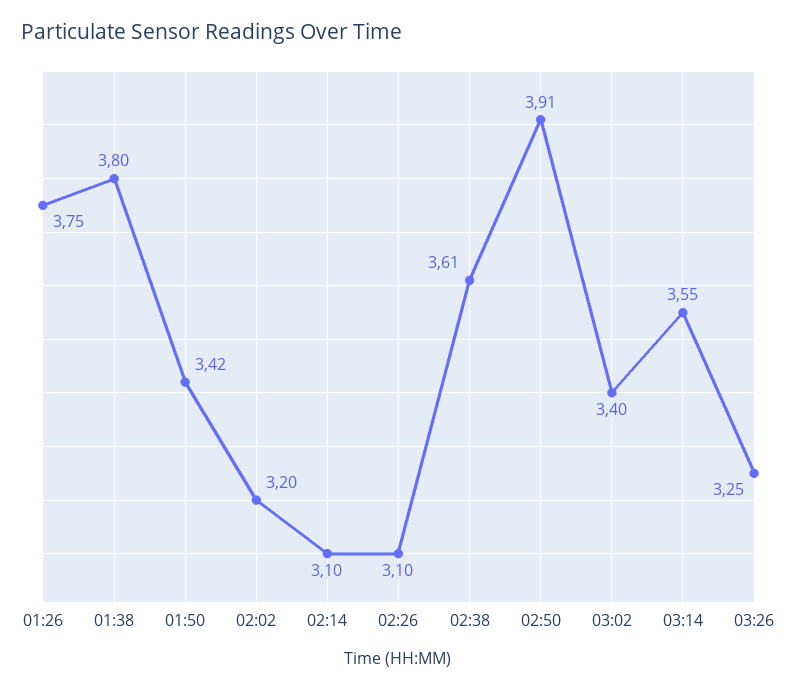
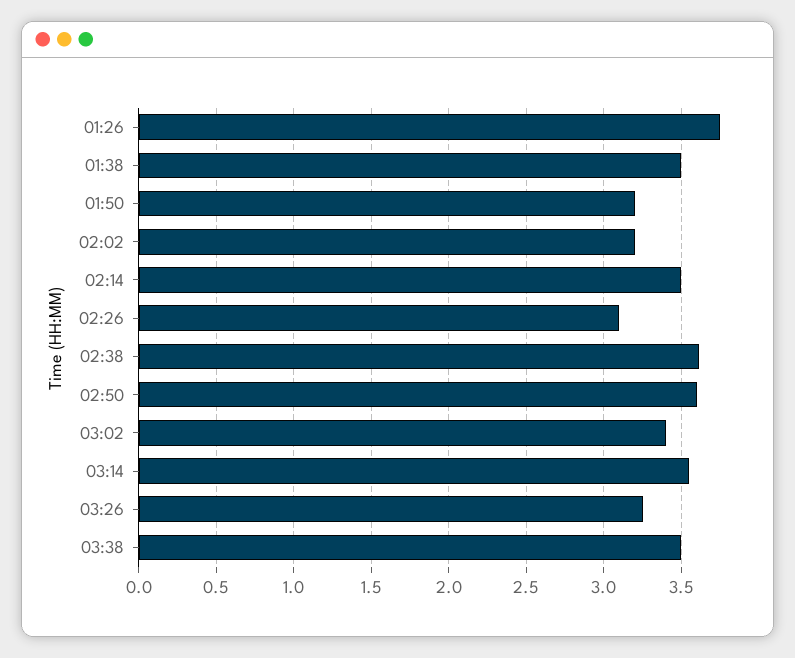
01:38: 3.8 -> 3.5
01:50: 3.42 -> 3.2
02:14: 3.1 -> 3.5
02:50: 3.91 -> 3.6
03:38: none -> 3.5

